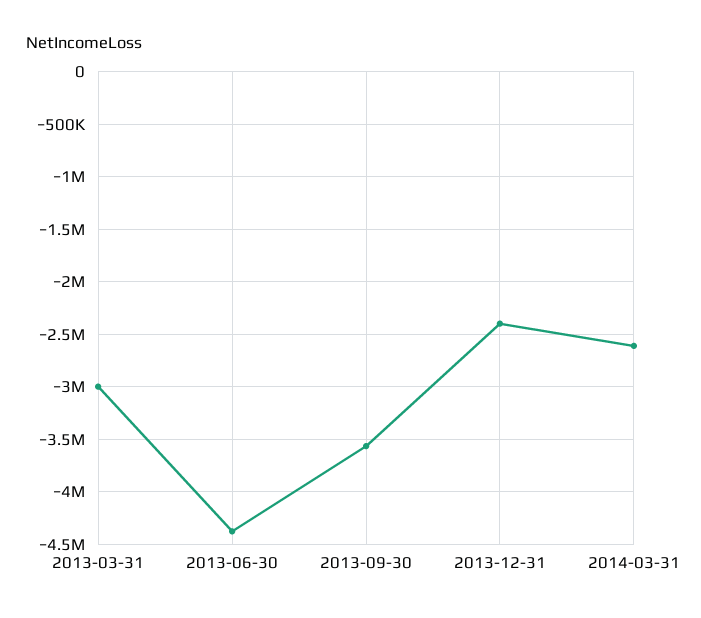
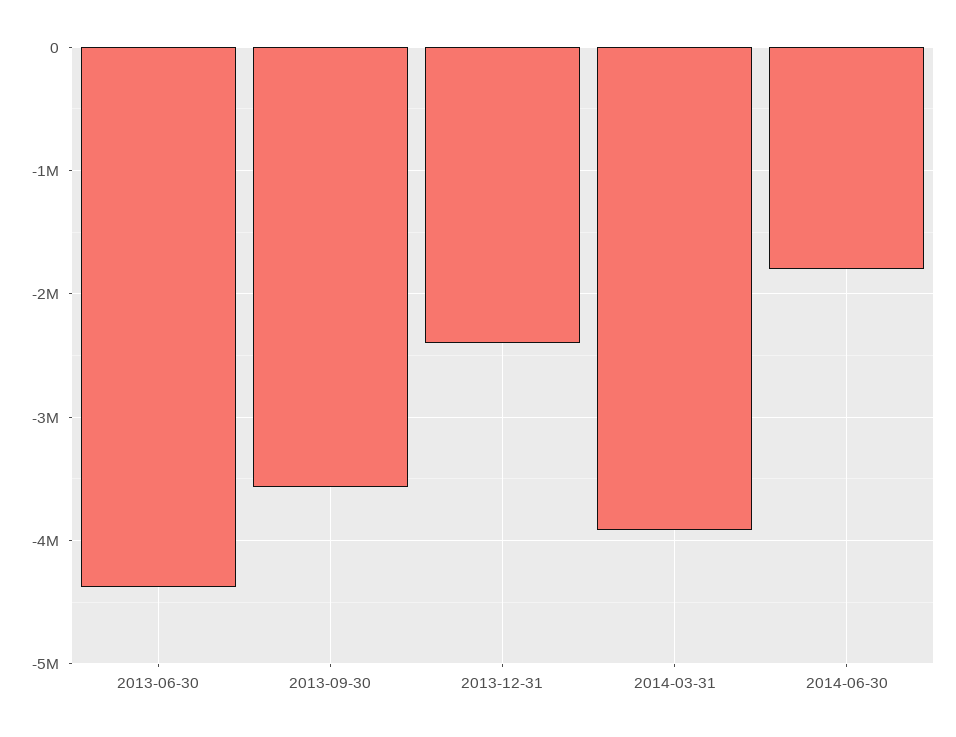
2013-03-31: -3000000 -> none
2014-03-31: -2600000 -> -3900000
2014-06-30: none -> -1800000

